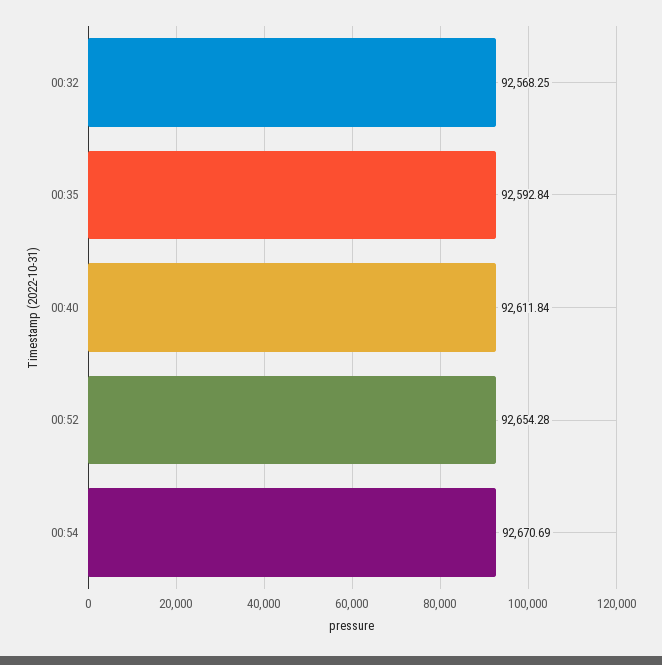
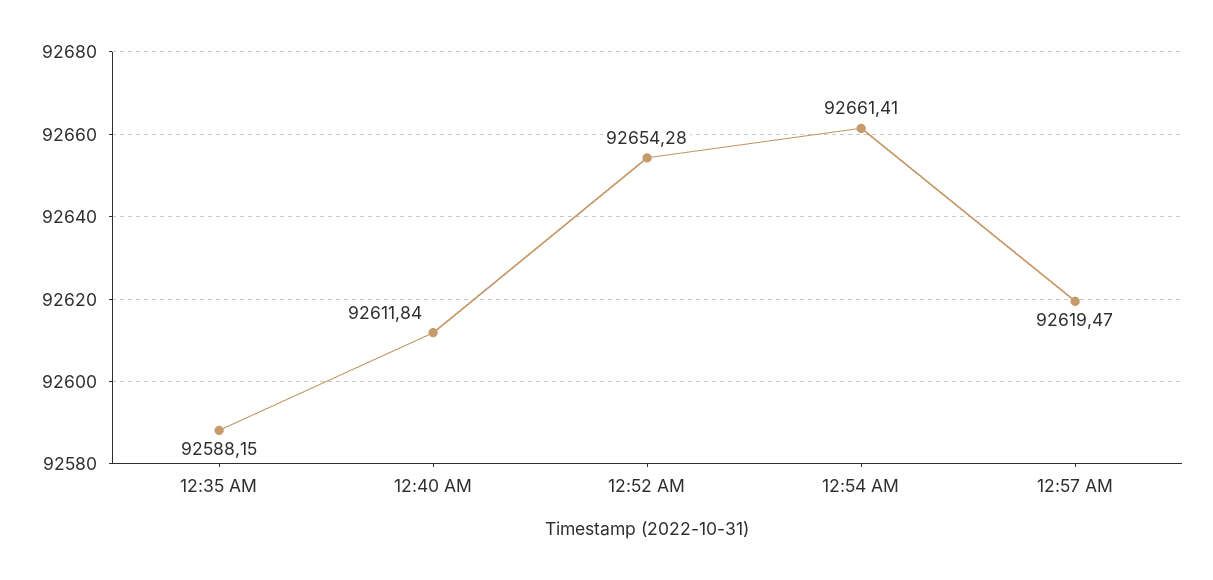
00:32: 92568.25 -> none
00:35: 92592.84 -> 92588.15
00:54: 92670.69 -> 92661.41
12:57 AM: none -> 92619.47

